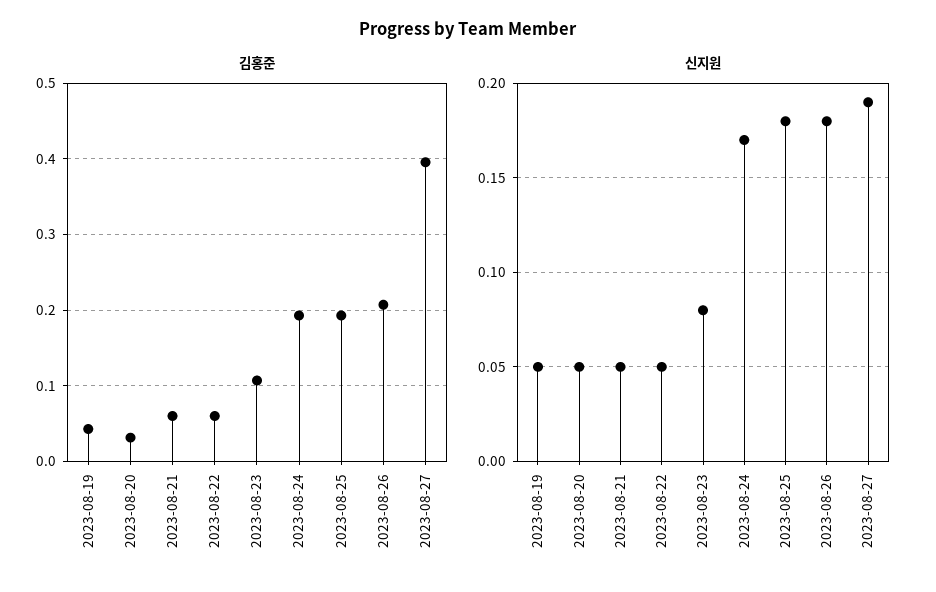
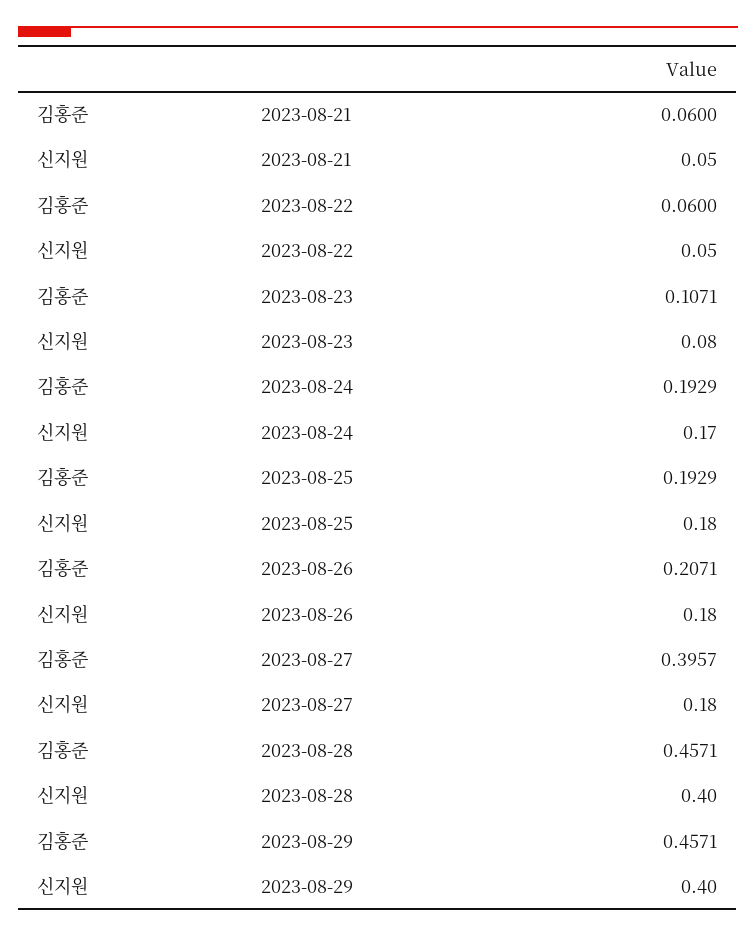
김홍준, 2023-08-19: 0.04 -> none
김홍준, 2023-08-20: 0.03 -> none
신지원, 2023-08-19: 0.05 -> none
신지원, 2023-08-20: 0.05 -> none
신지원, 2023-08-27: 0.19 -> 0.18
김홍준, 2023-08-28: none -> 0.4571
신지원, 2023-08-28: none -> 0.4
김홍준, 2023-08-29: none -> 0.4571
신지원, 2023-08-29: none -> 0.4

